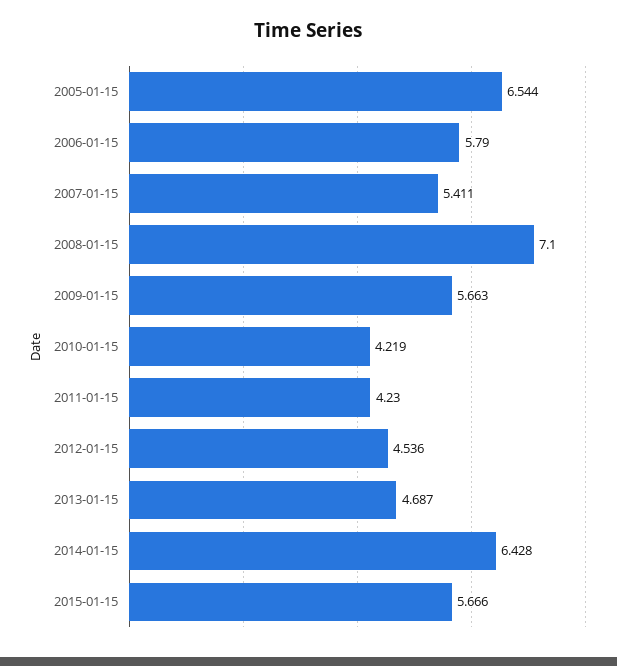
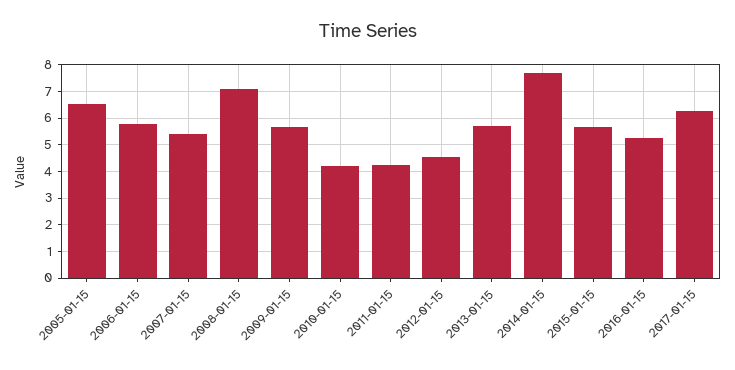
2013-01-15: 4.687 -> 5.75
2014-01-15: 6.428 -> 7.75
2016-01-15: none -> 5.25
2017-01-15: none -> 6.25

